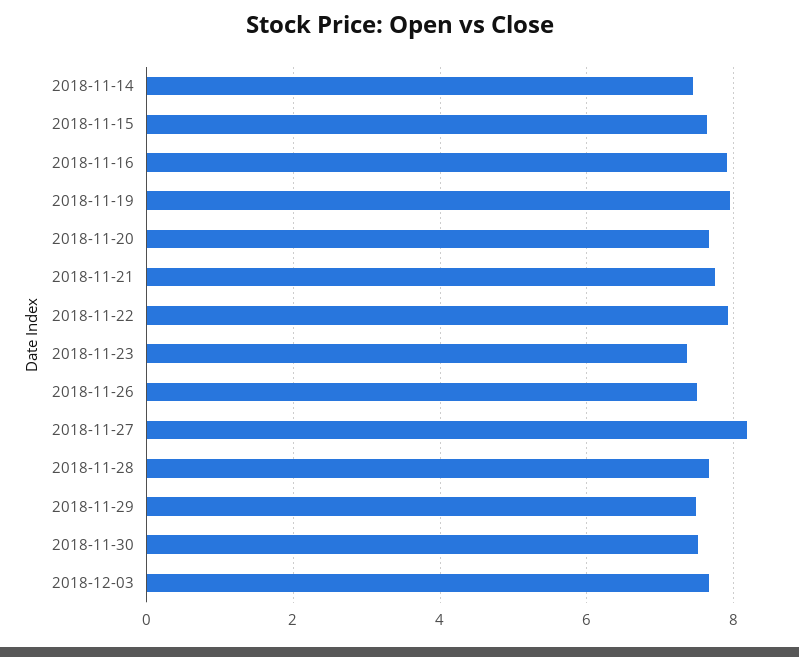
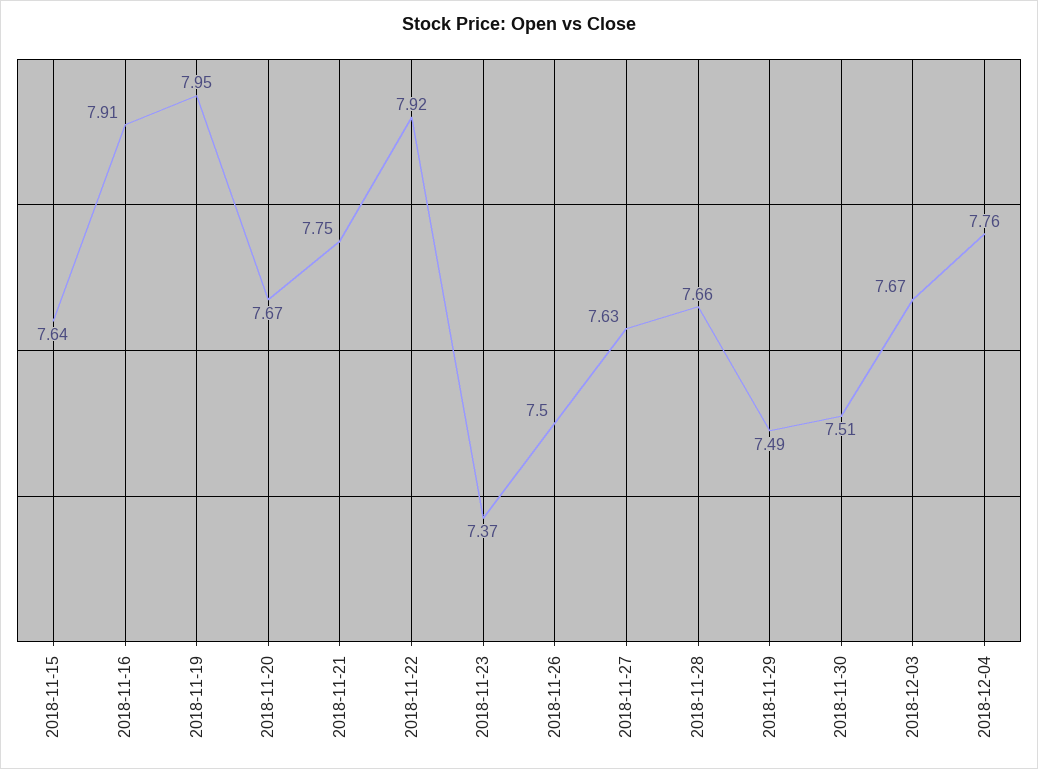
2018-11-14: 7.4 -> none
2018-11-27: 8.2 -> 7.63
2018-12-04: none -> 7.76

